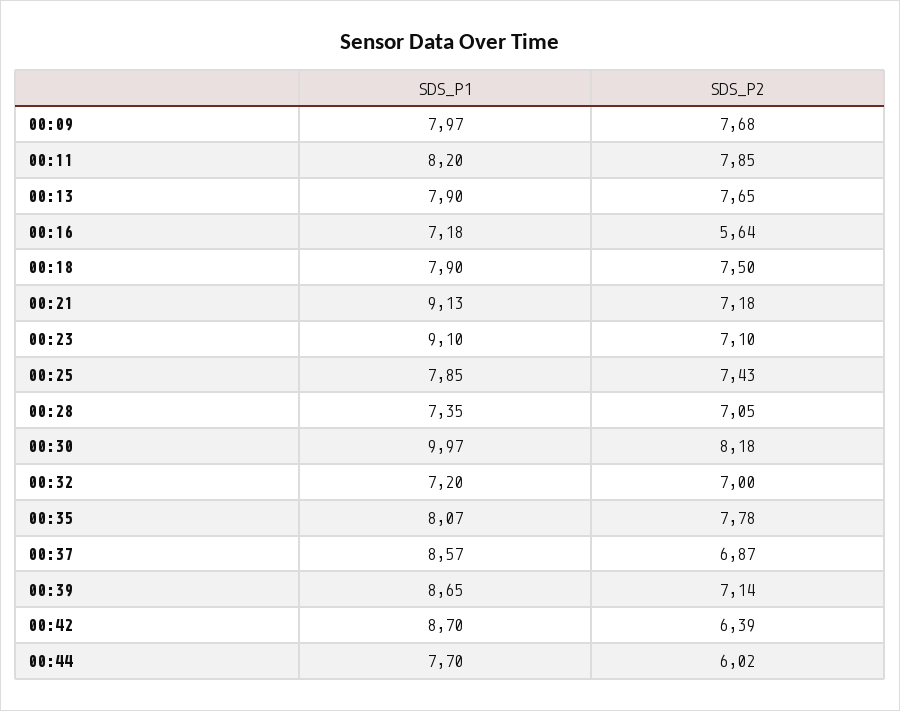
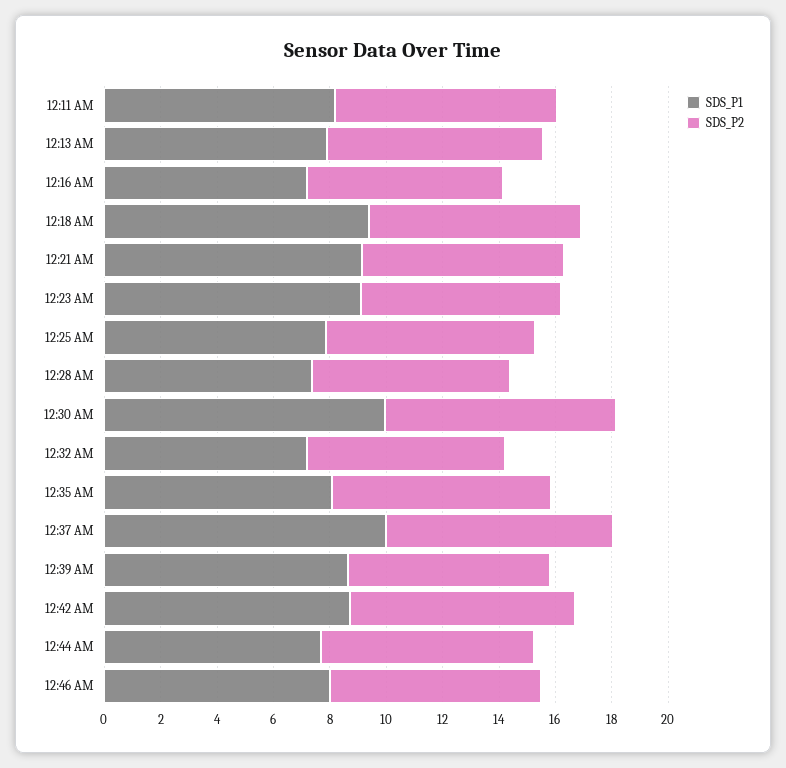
SDS_P1, 00:09: 7.97 -> none
SDS_P2, 00:09: 7.68 -> none
SDS_P2, 00:16: 5.64 -> 7
SDS_P1, 00:18: 7.9 -> 9.5
SDS_P1, 00:37: 8.57 -> 10
SDS_P2, 00:37: 6.87 -> 8
SDS_P2, 00:42: 6.39 -> 8
SDS_P2, 00:44: 6.02 -> 7.5
SDS_P1, 12:46 AM: none -> 8
SDS_P2, 12:46 AM: none -> 7.5

